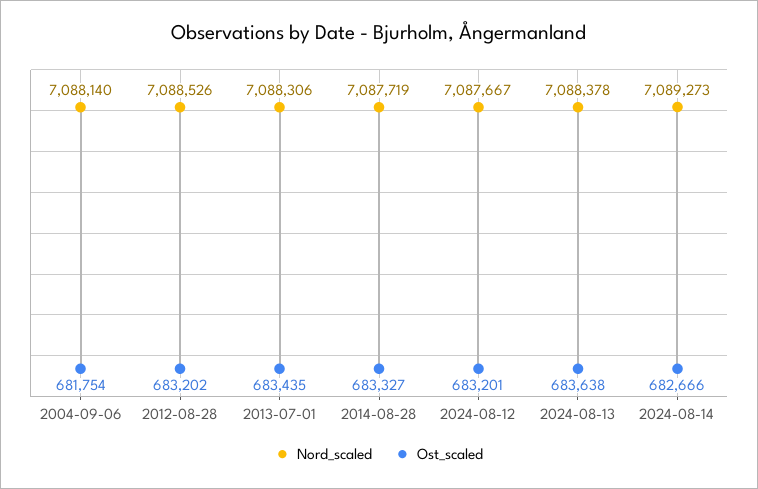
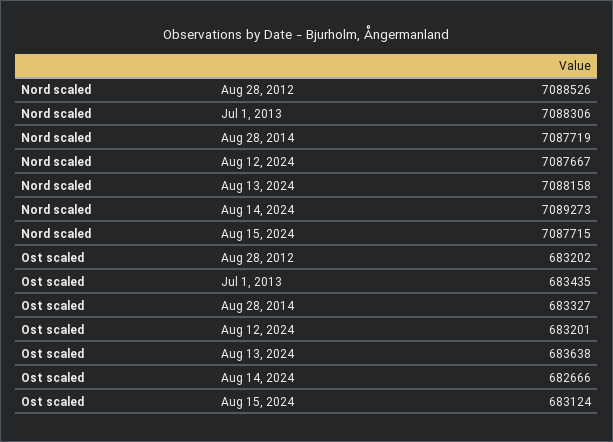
Nord_scaled, 2004-09-06: 7088140 -> none
Ost_scaled, 2004-09-06: 681754 -> none
Nord_scaled, 2024-08-13: 7088378 -> 7088158
Nord_scaled, Aug 15, 2024: none -> 7087715
Ost_scaled, Aug 15, 2024: none -> 683124

